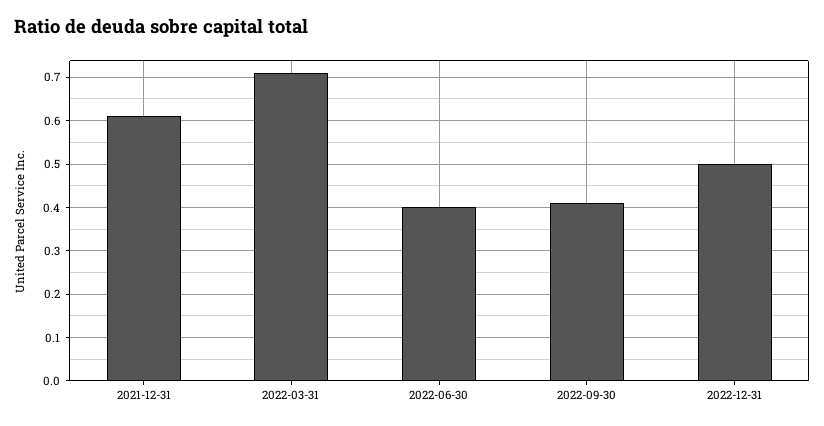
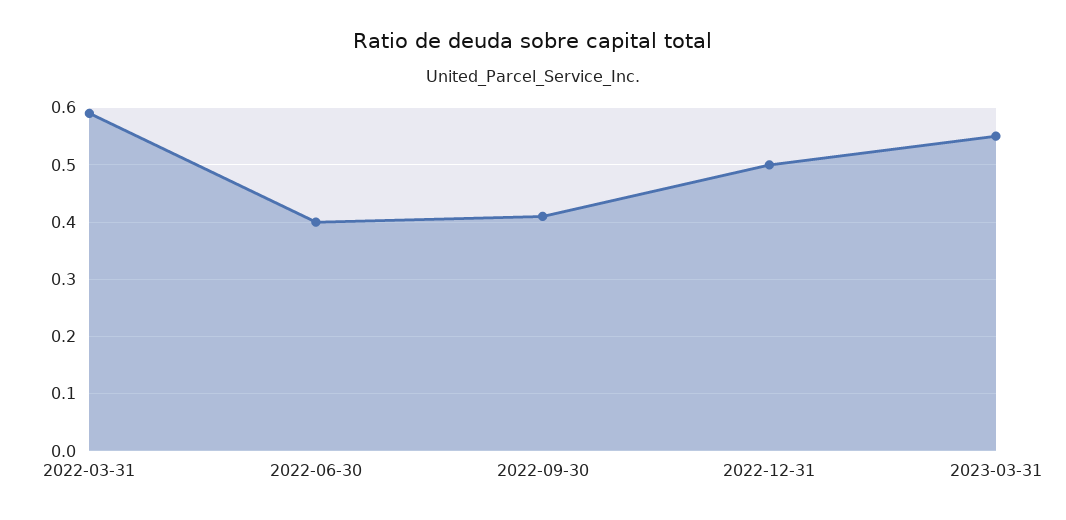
2021-12-31: 0.6 -> none
2022-03-31: 0.7 -> 0.6
2023-03-31: none -> 0.55

